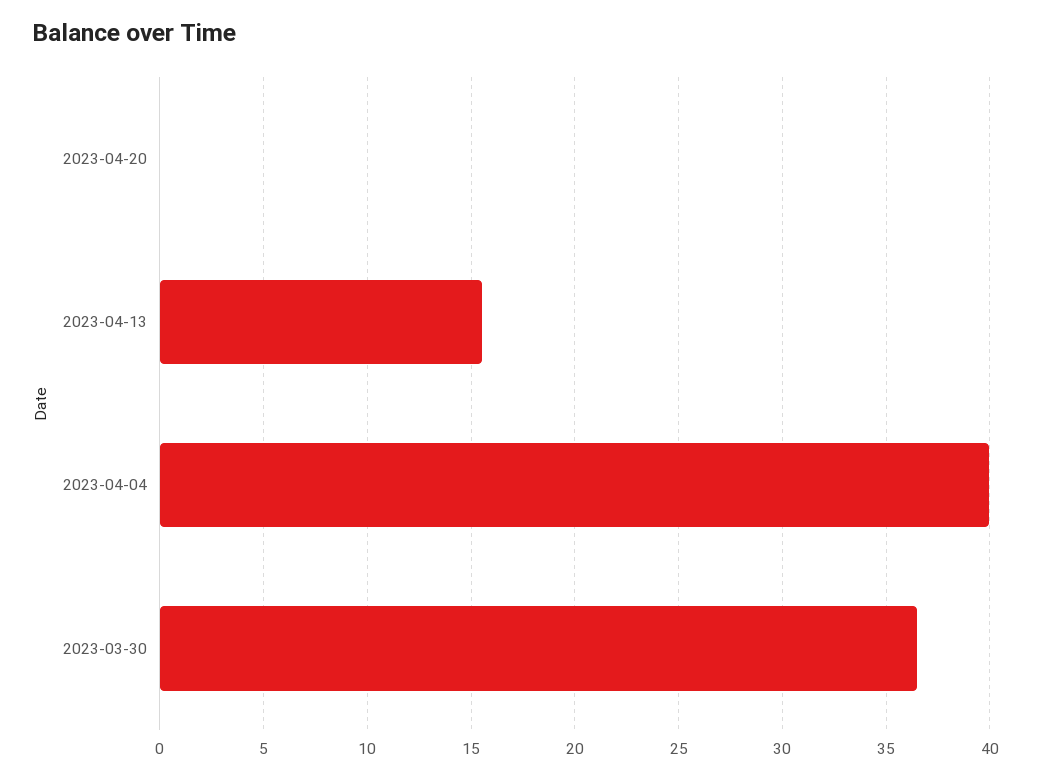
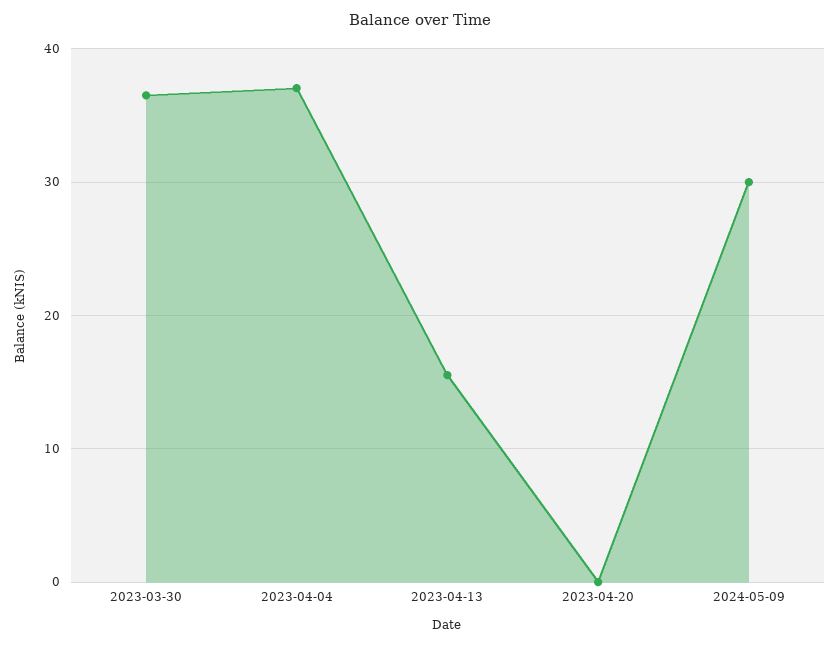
2023-04-04: 40 -> 37
2024-05-09: none -> 30

